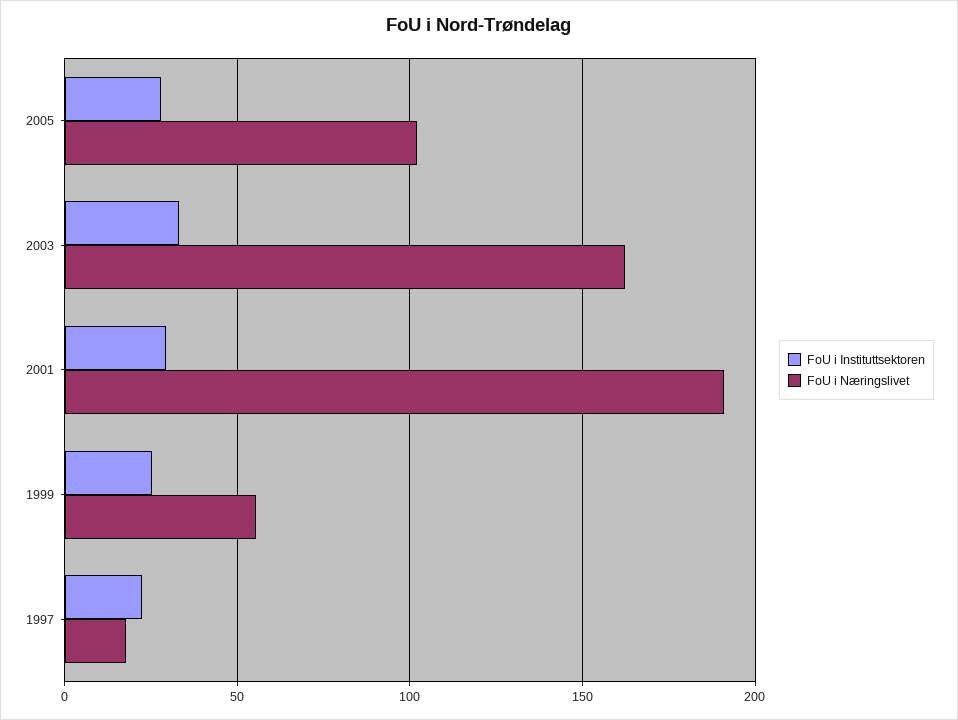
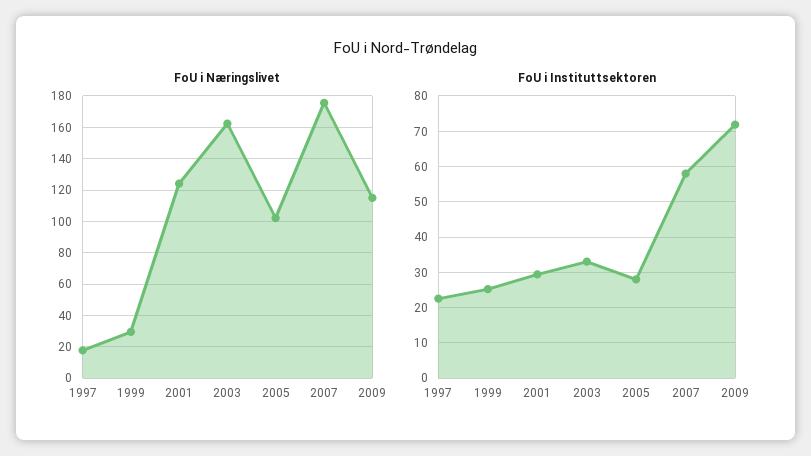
FoU i Næringslivet, 2001: 190 -> 125
FoU i Næringslivet, 1999: 55 -> 30
FoU i Næringslivet, 2007: none -> 175
FoU i Næringslivet, 2009: none -> 115
FoU i Instituttsektoren, 2007: none -> 58
FoU i Instituttsektoren, 2009: none -> 72

